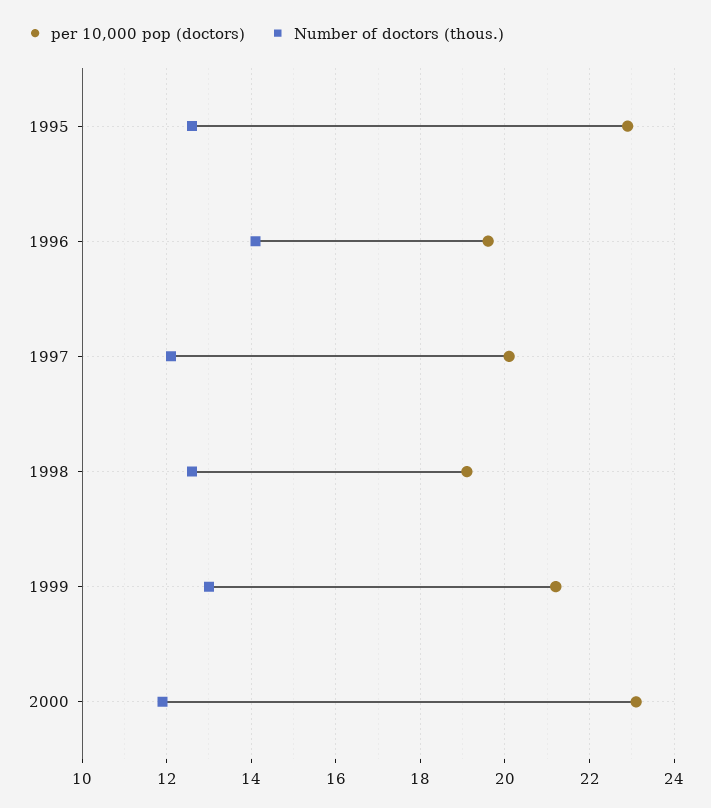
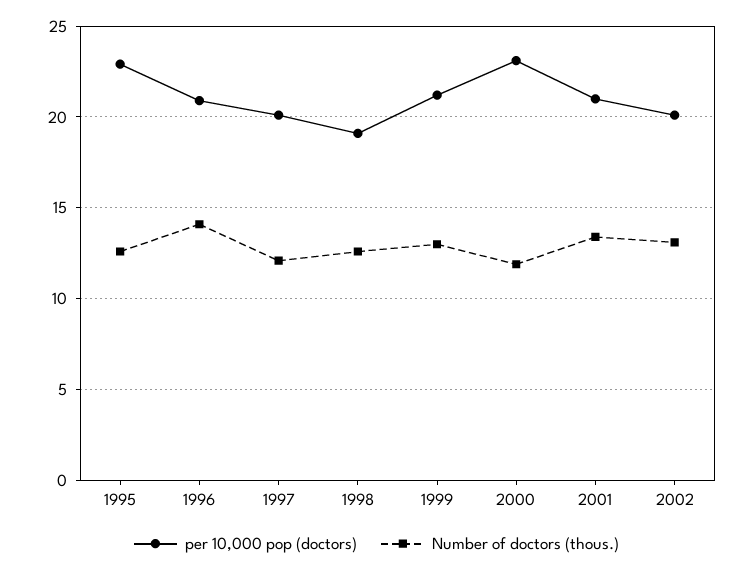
per 10,000 pop (doctors), 1996: 19.5 -> 21
per 10,000 pop (doctors), 2001: none -> 21
Number of doctors (thous.), 2001: none -> 13.5
per 10,000 pop (doctors), 2002: none -> 20
Number of doctors (thous.), 2002: none -> 13

